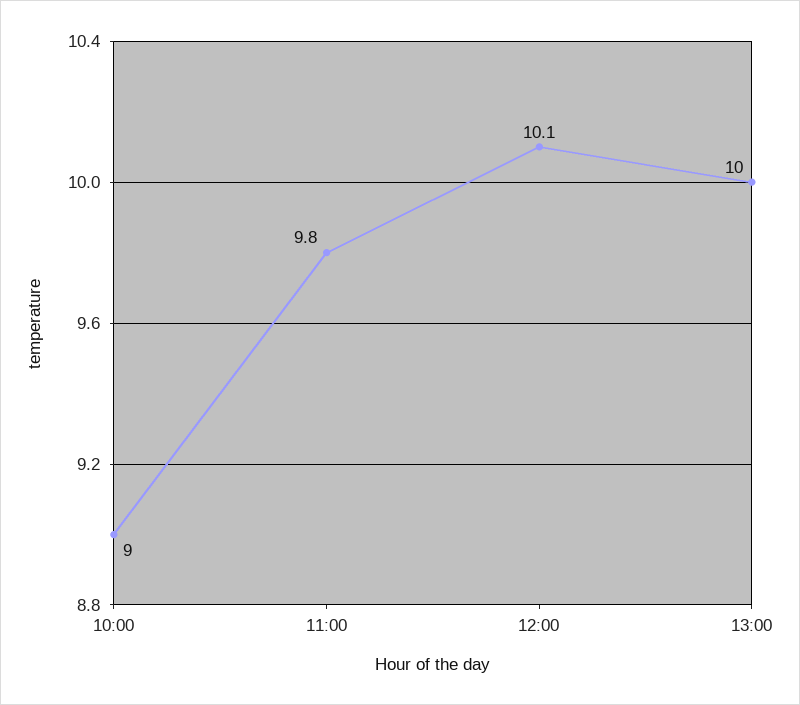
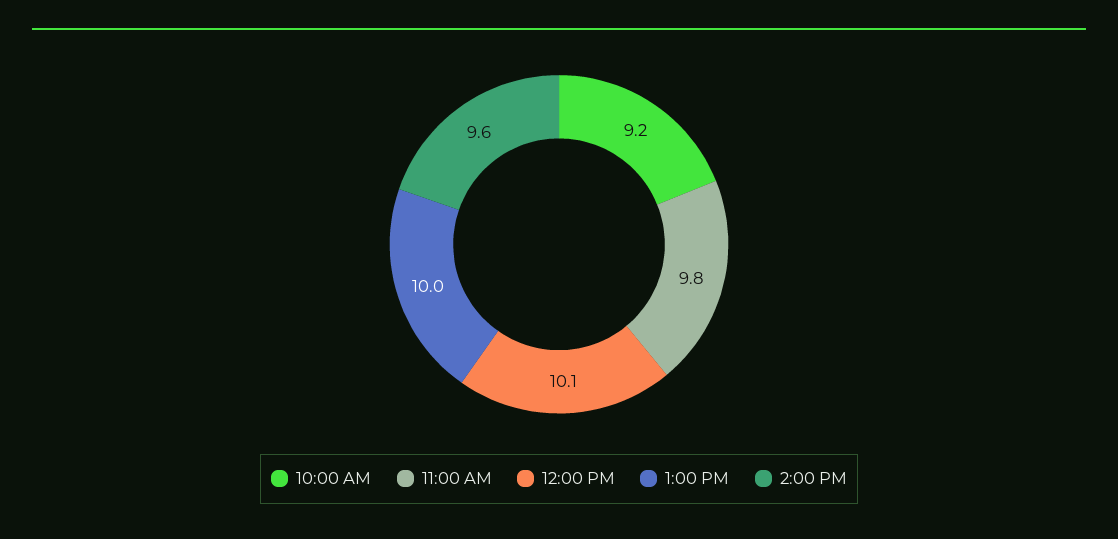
10:00: 9 -> 9.2
2:00 PM: none -> 9.6

